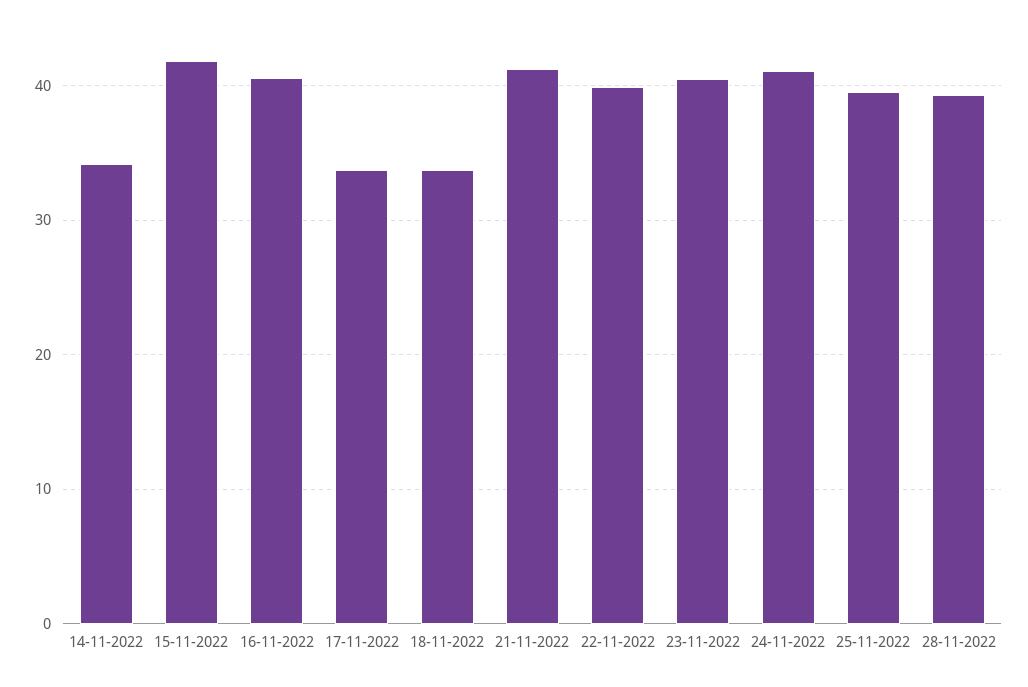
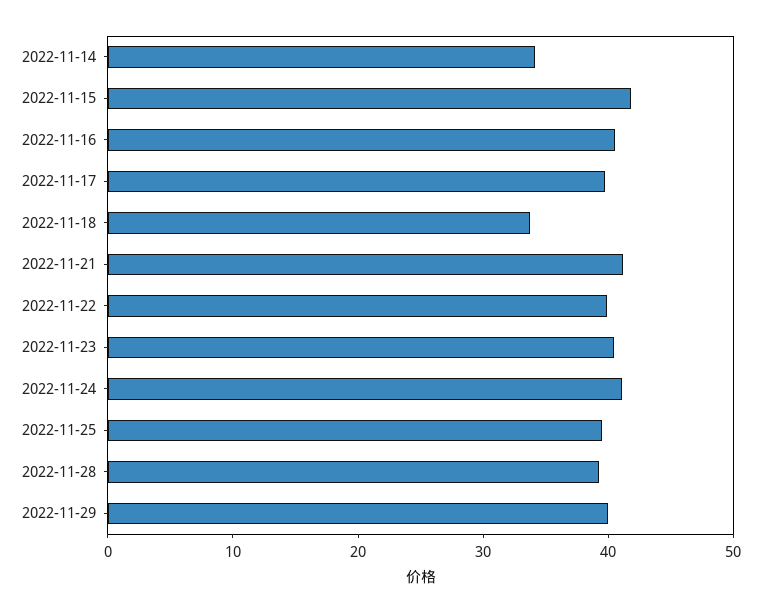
17-11-2022: 34 -> 40
2022-11-29: none -> 40

